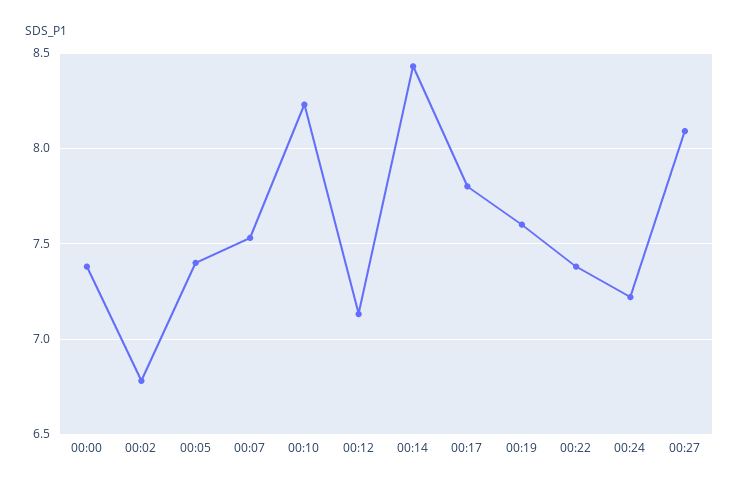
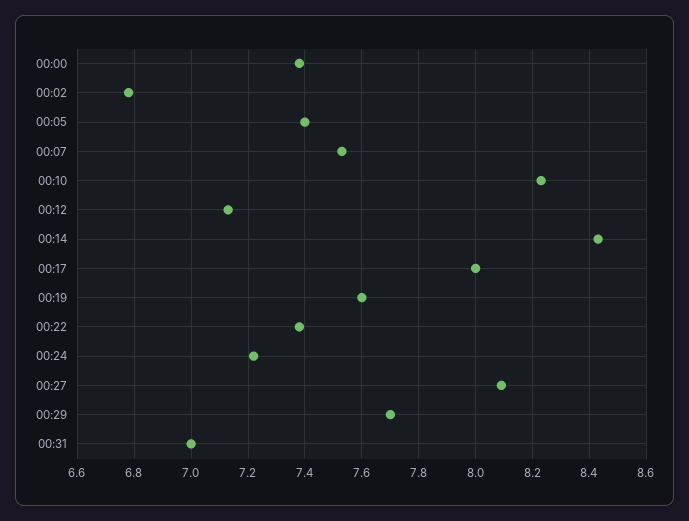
00:17: 7.8 -> 8
00:29: none -> 7.7
00:31: none -> 7

